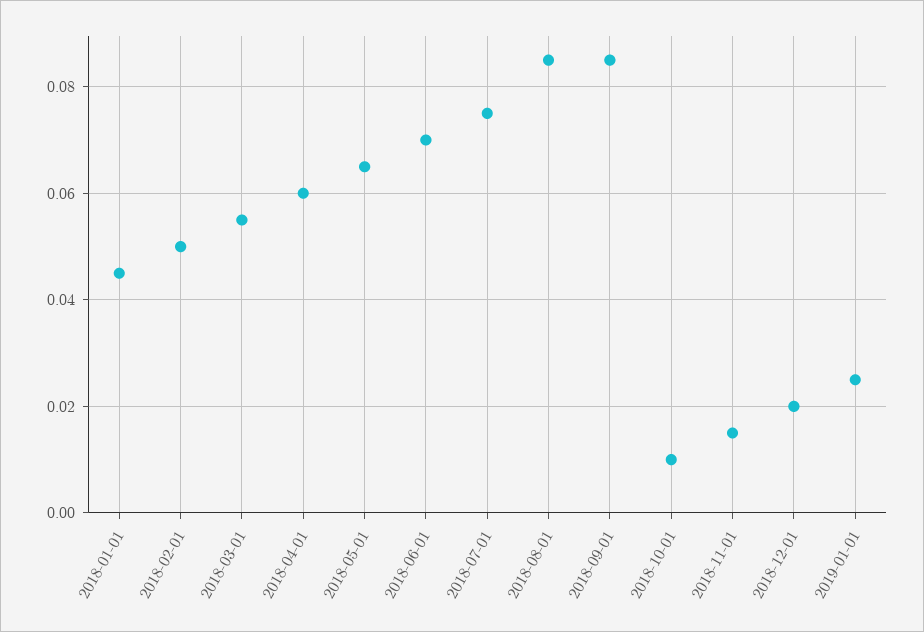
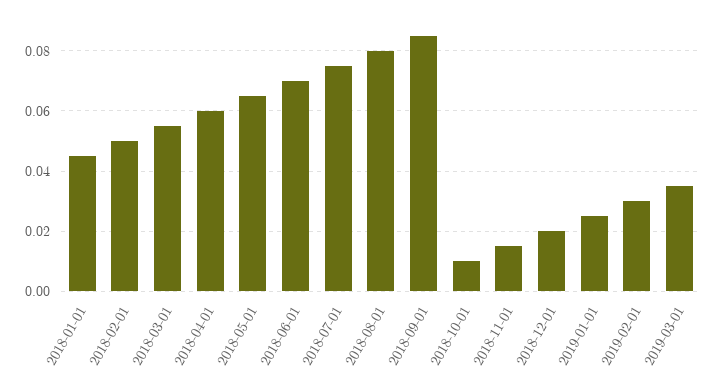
2018-08-01: 0.085 -> 0.08
2019-02-01: none -> 0.03
2019-03-01: none -> 0.035

